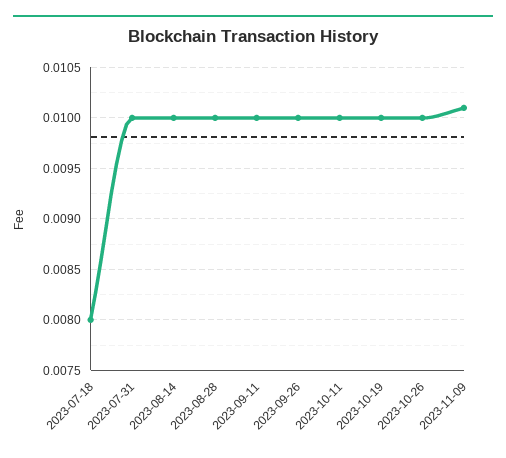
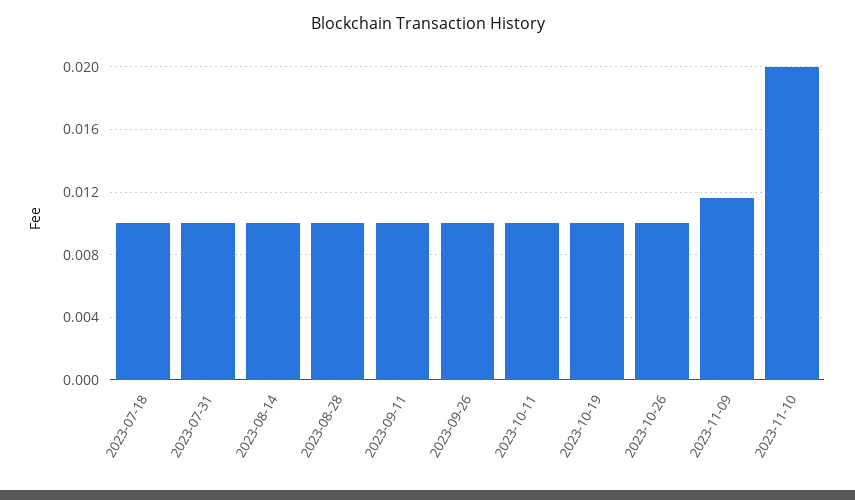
2023-07-18: 0.008 -> 0.01
2023-11-09: 0.0101 -> 0.0115
2023-11-10: none -> 0.02

